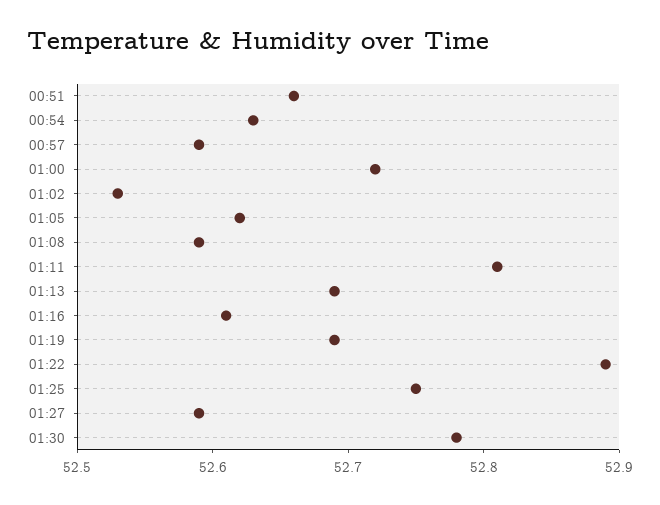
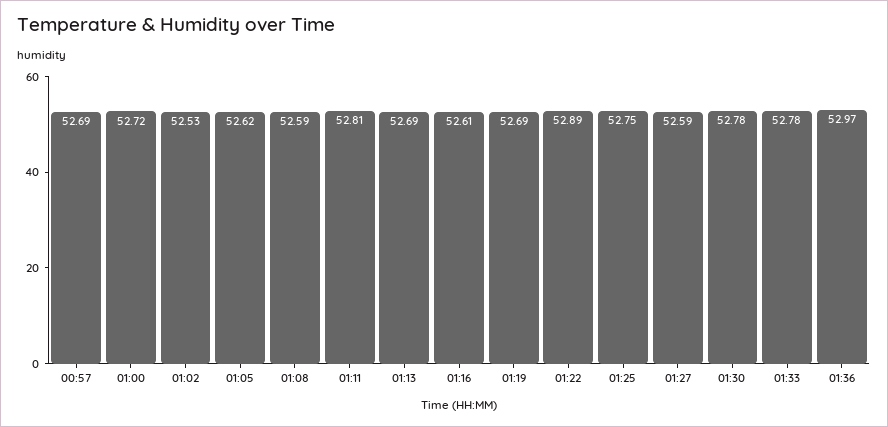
00:51: 52.66 -> none
00:54: 52.63 -> none
00:57: 52.59 -> 52.69
01:33: none -> 52.78
01:36: none -> 52.97

